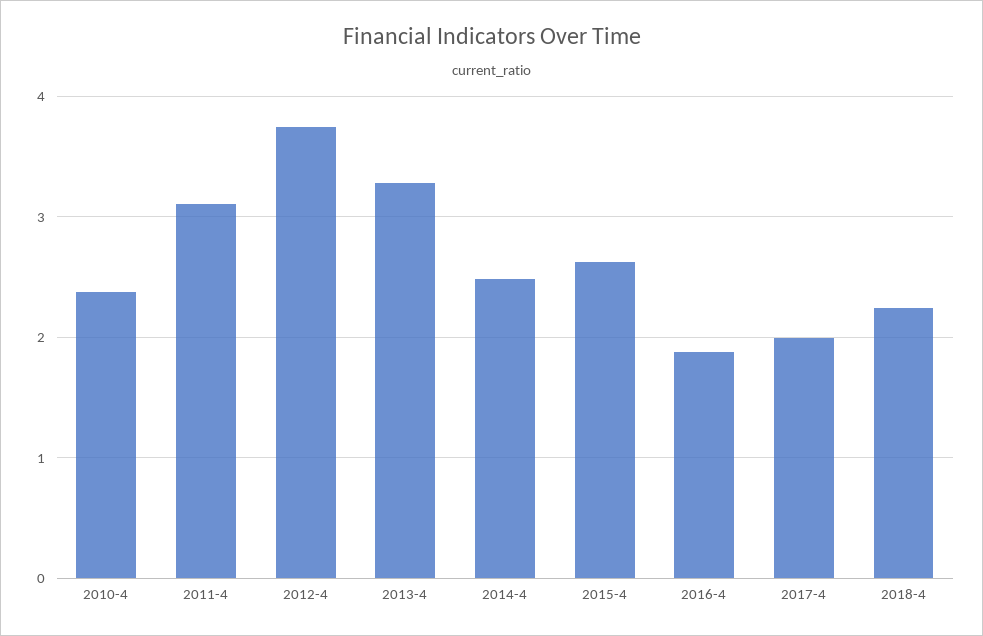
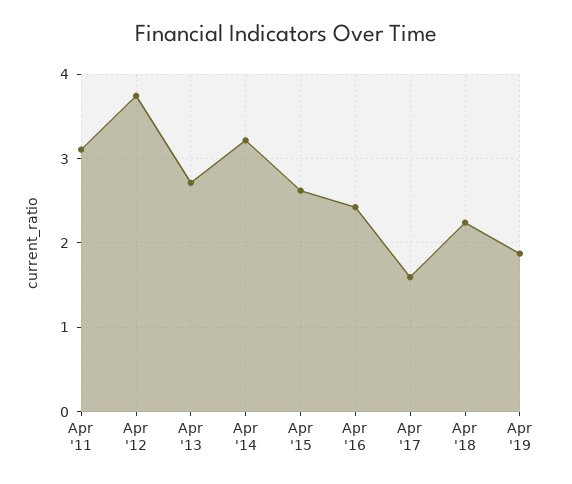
2010-4: 2.4 -> none
2013-4: 3.3 -> 2.7
2014-4: 2.5 -> 3.2
2016-4: 1.9 -> 2.4
2017-4: 2 -> 1.6
Apr '19: none -> 1.9

